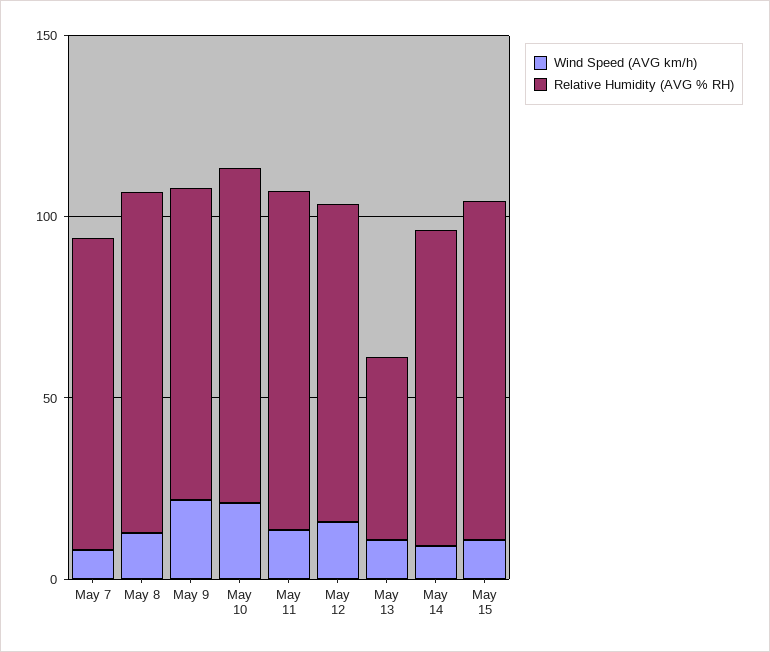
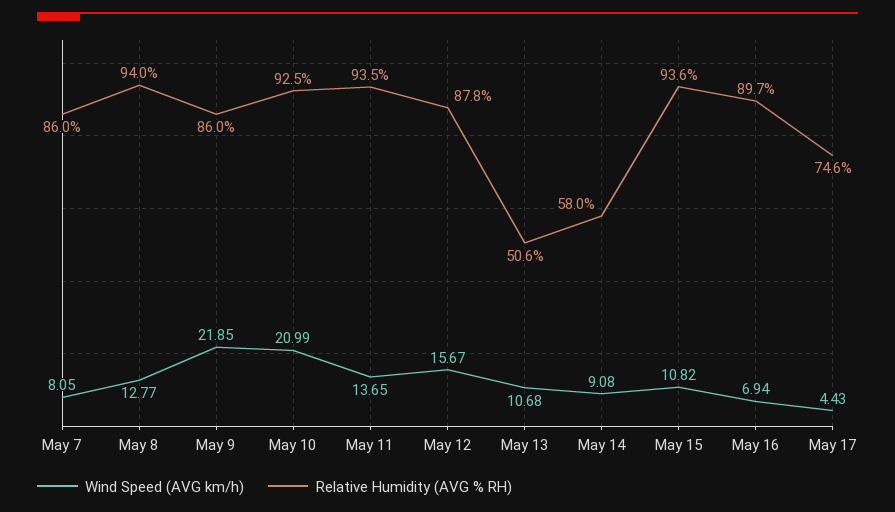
Relative Humidity (AVG % RH), May 14: 90 -> 58
Wind Speed (AVG km/h), May 16: none -> 6.94
Relative Humidity (AVG % RH), May 16: none -> 89.7
Wind Speed (AVG km/h), May 17: none -> 4.43
Relative Humidity (AVG % RH), May 17: none -> 74.6

